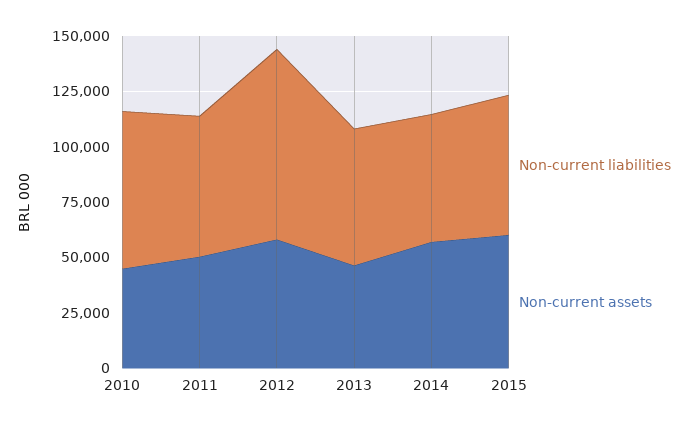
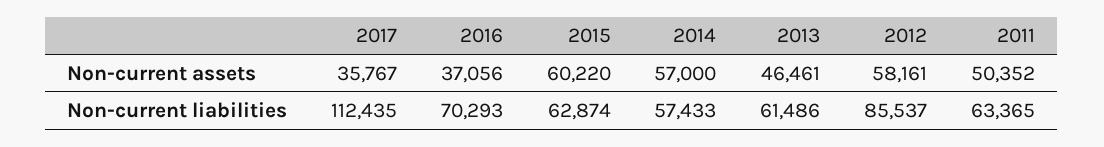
Non-current liabilities, 2010: 70000 -> none
Non-current assets, 2010: 45000 -> none
Non-current assets, 2017: none -> 35767
Non-current assets, 2016: none -> 37056
Non-current liabilities, 2017: none -> 112435
Non-current liabilities, 2016: none -> 70293

